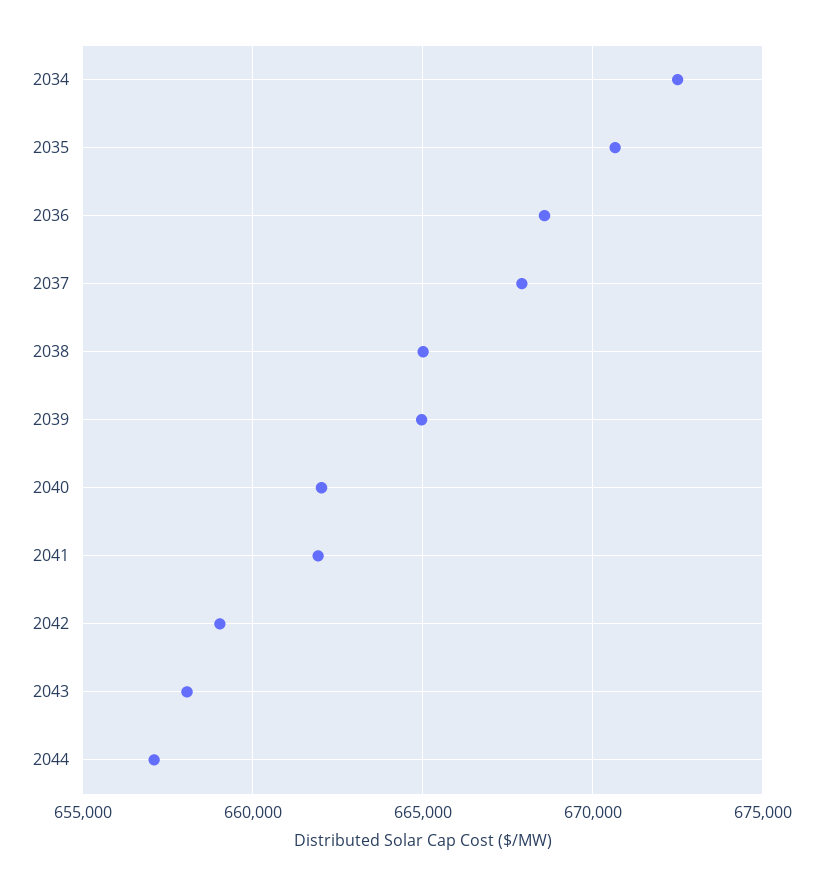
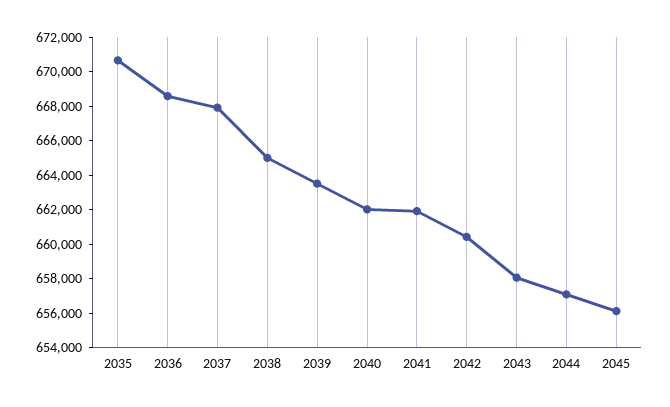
2034: 672500 -> none
2039: 665000 -> 663500
2042: 659000 -> 660500
2045: none -> 656000

